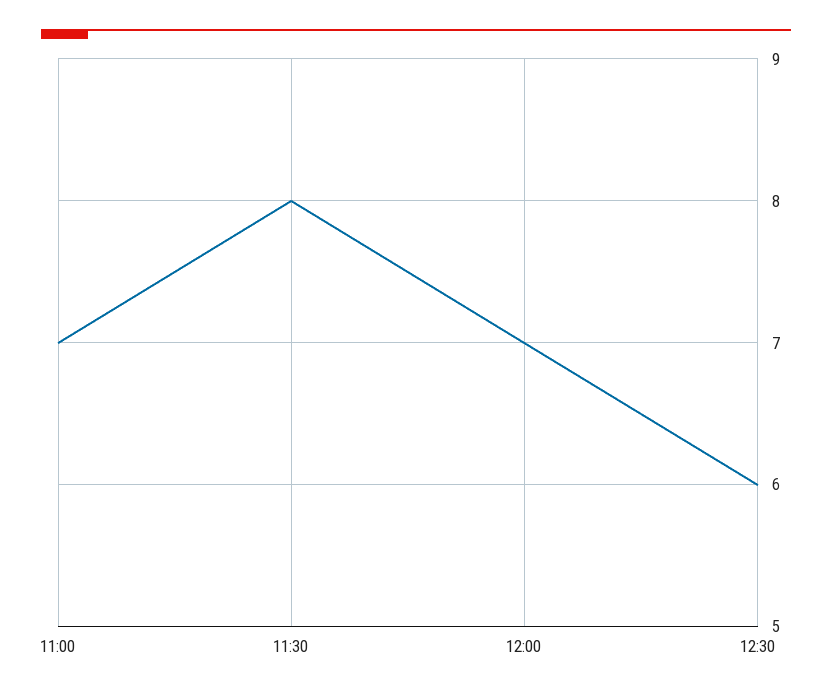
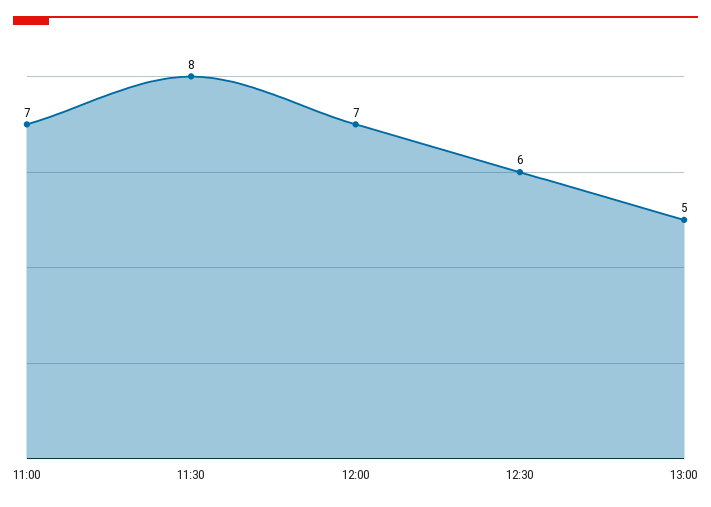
13:00: none -> 5

